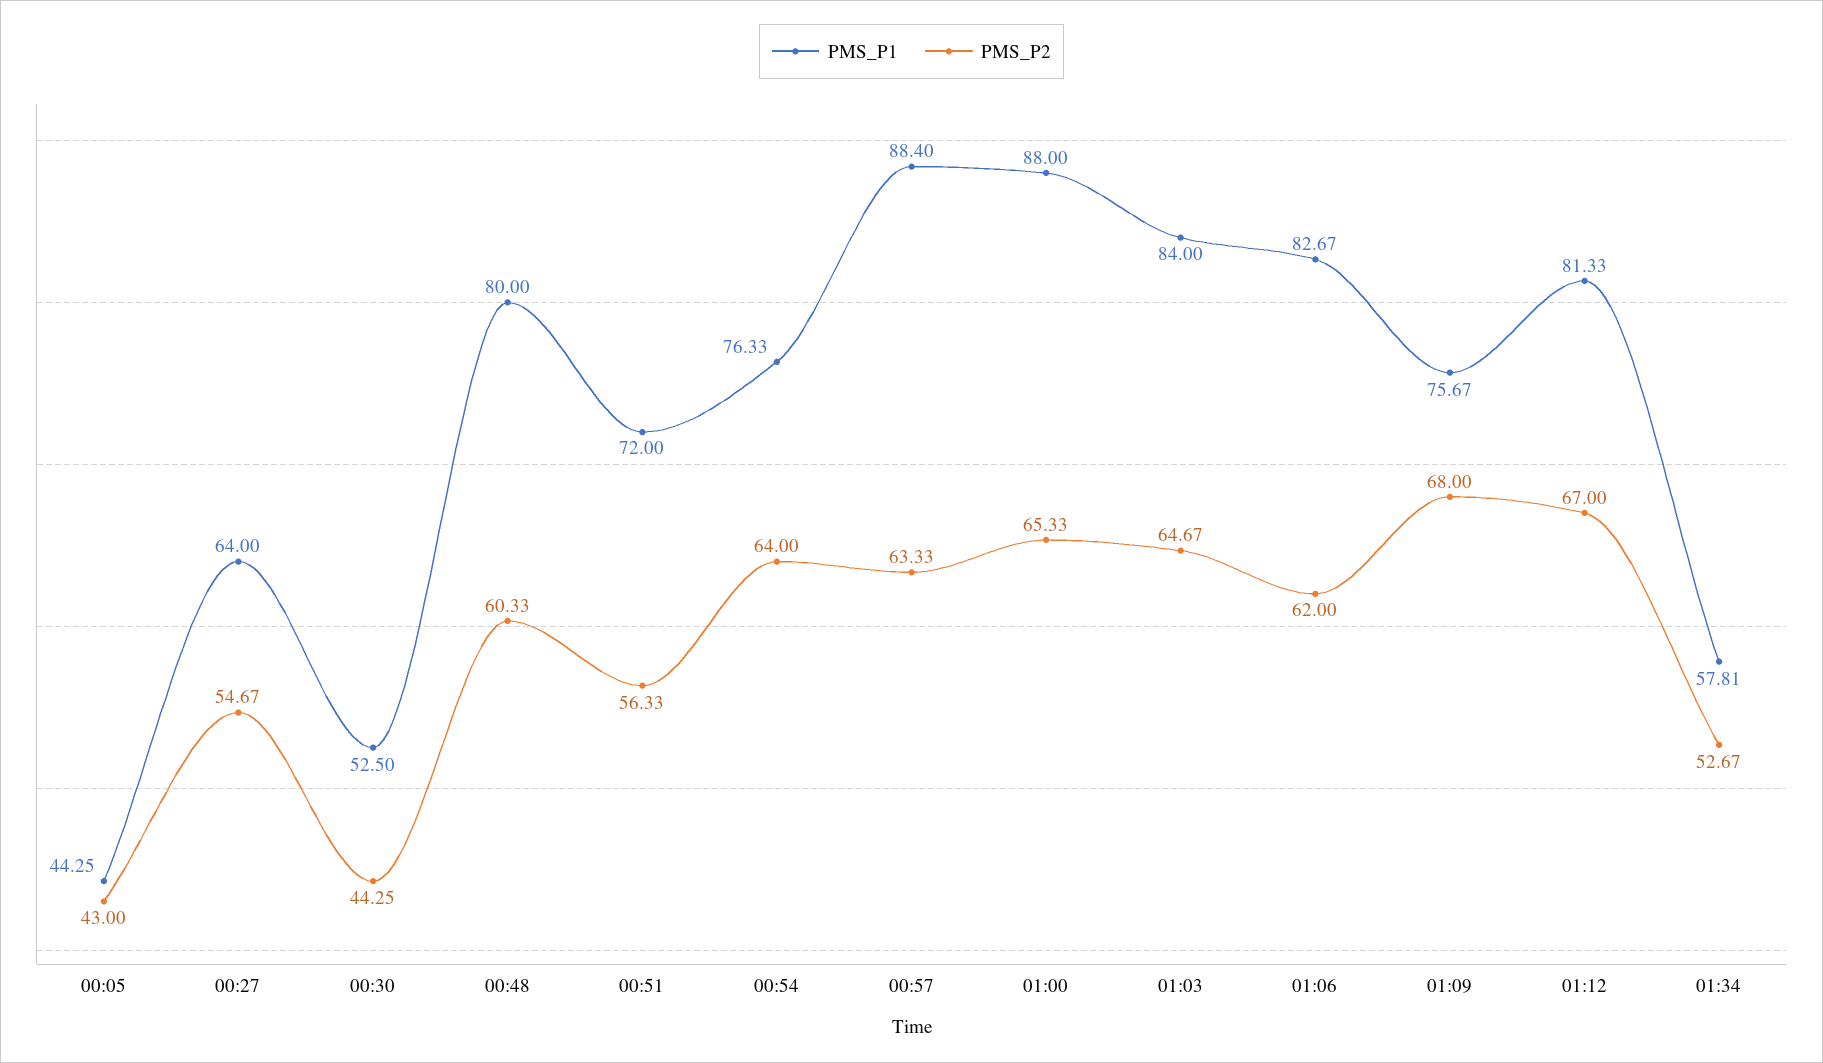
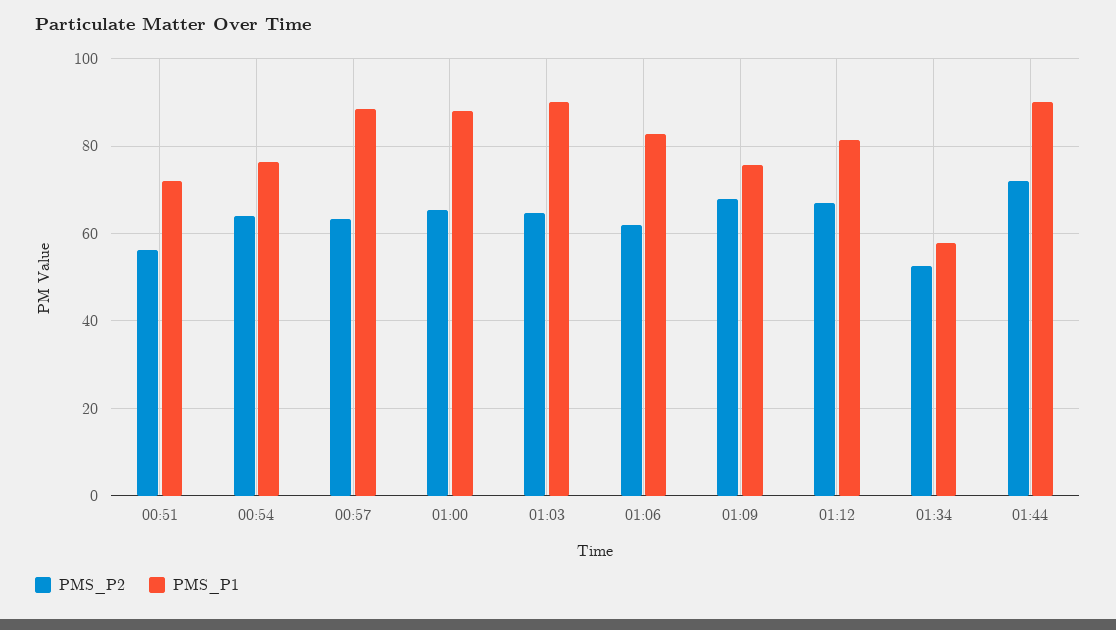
PMS_P1, 00:05: 44.25 -> none
PMS_P2, 00:05: 43 -> none
PMS_P1, 00:27: 64 -> none
PMS_P2, 00:27: 54.67 -> none
PMS_P1, 00:30: 52.5 -> none
PMS_P2, 00:30: 44.25 -> none
PMS_P1, 00:48: 80 -> none
PMS_P2, 00:48: 60.33 -> none
PMS_P1, 01:03: 84 -> 90
PMS_P2, 01:44: none -> 72
PMS_P1, 01:44: none -> 90

